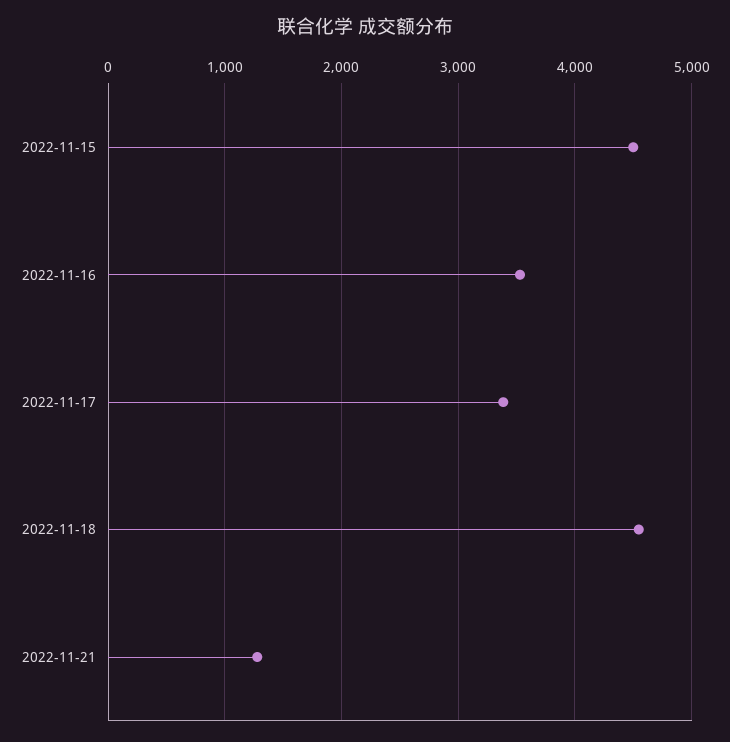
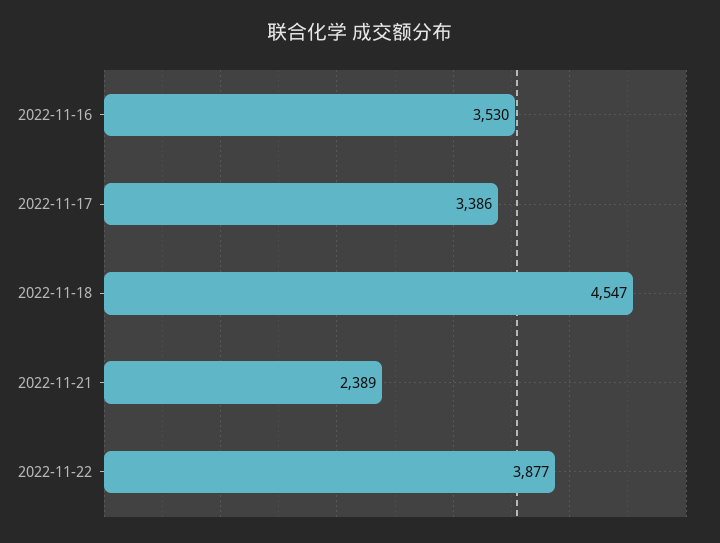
2022-11-15: 4500 -> none
2022-11-21: 1300 -> 2389
2022-11-22: none -> 3877

